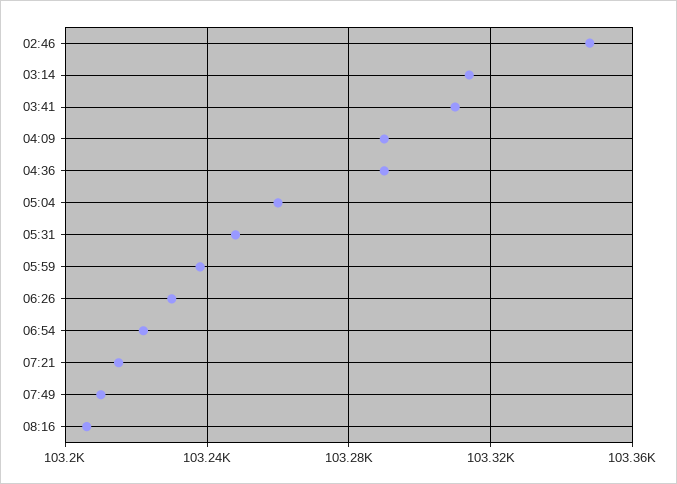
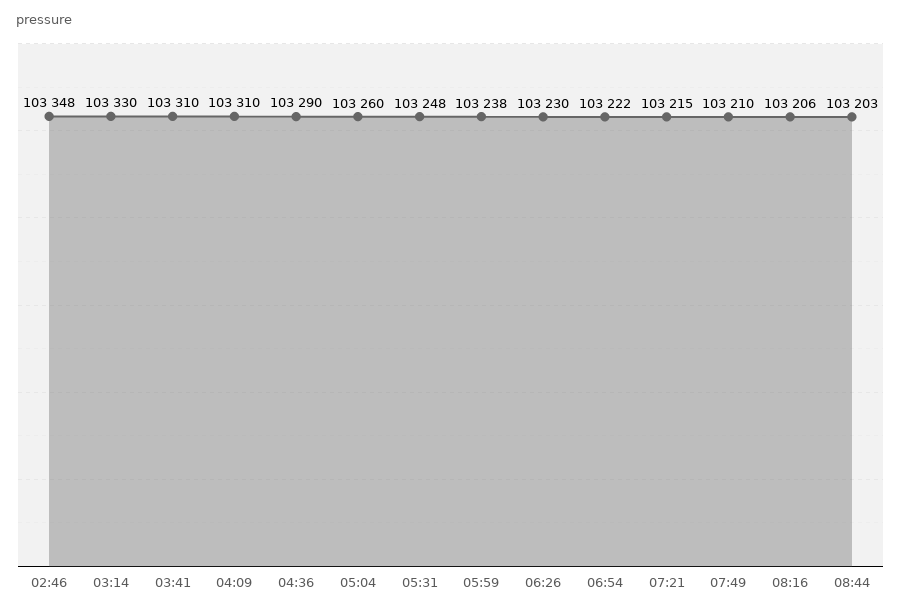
03:14: 103315 -> 103330
04:09: 103290 -> 103310
08:44: none -> 103203

